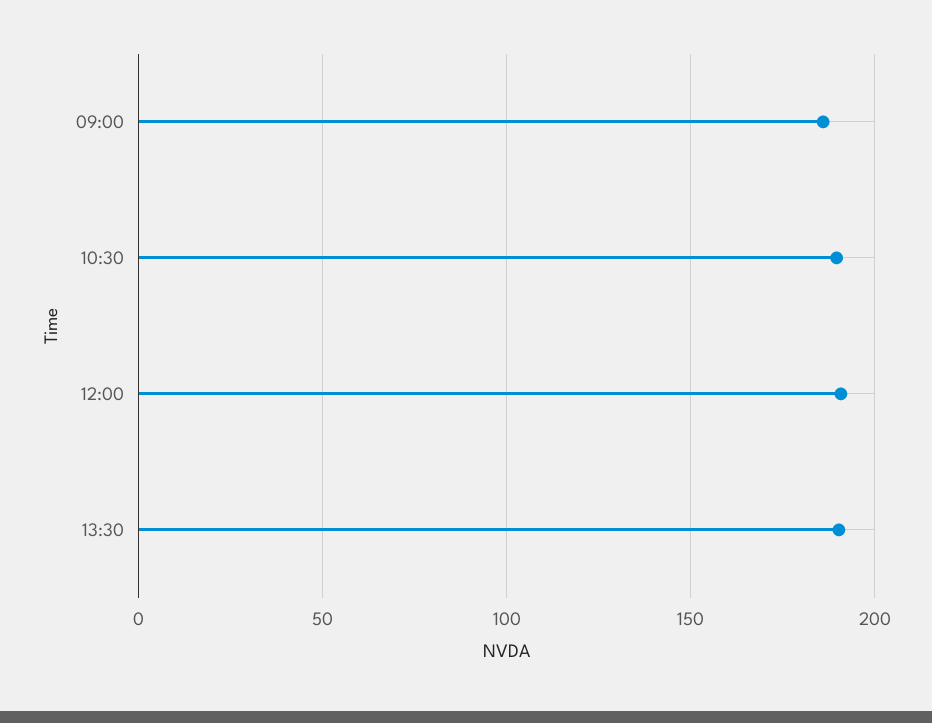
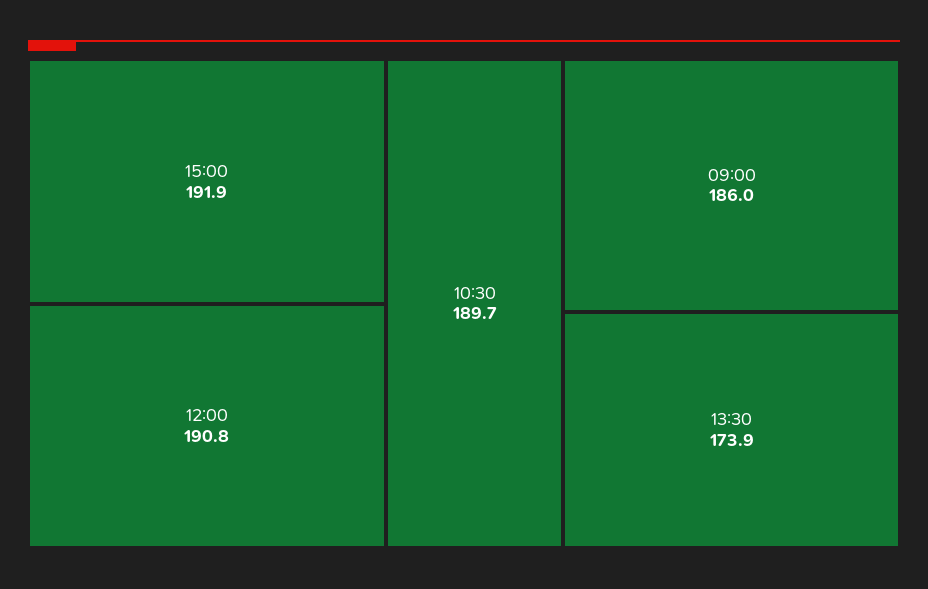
13:30: 190 -> 173.9
15:00: none -> 191.9

